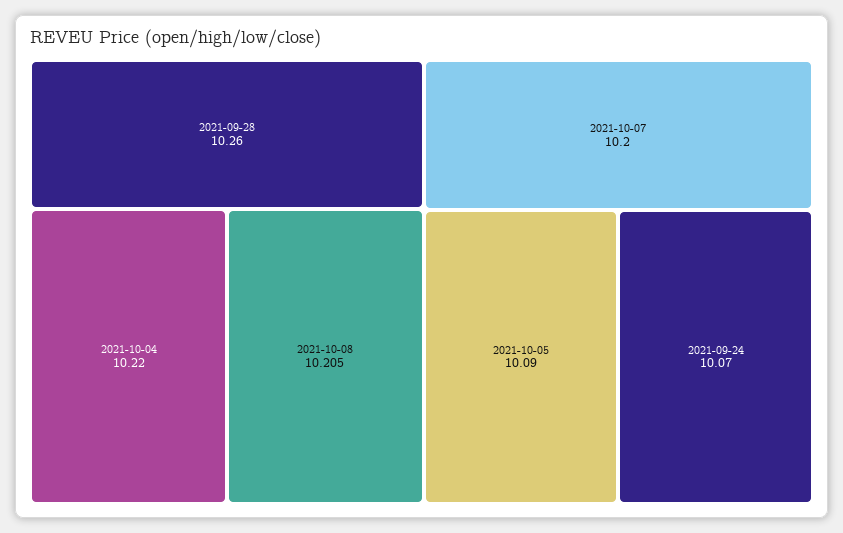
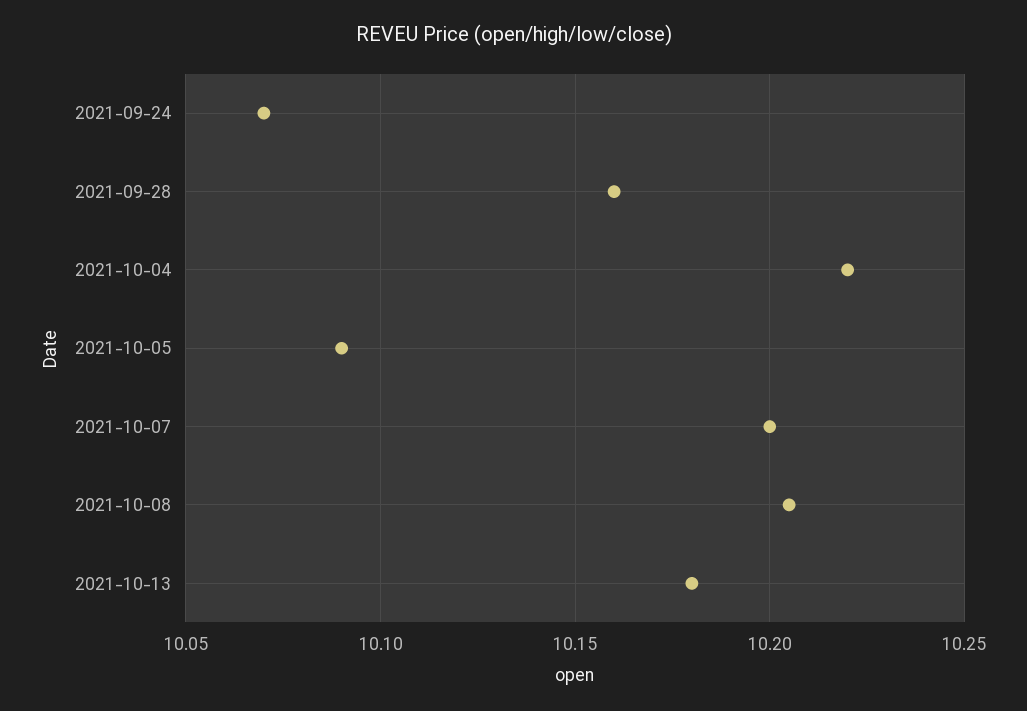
2021-09-28: 10.26 -> 10.16
2021-10-13: none -> 10.18

